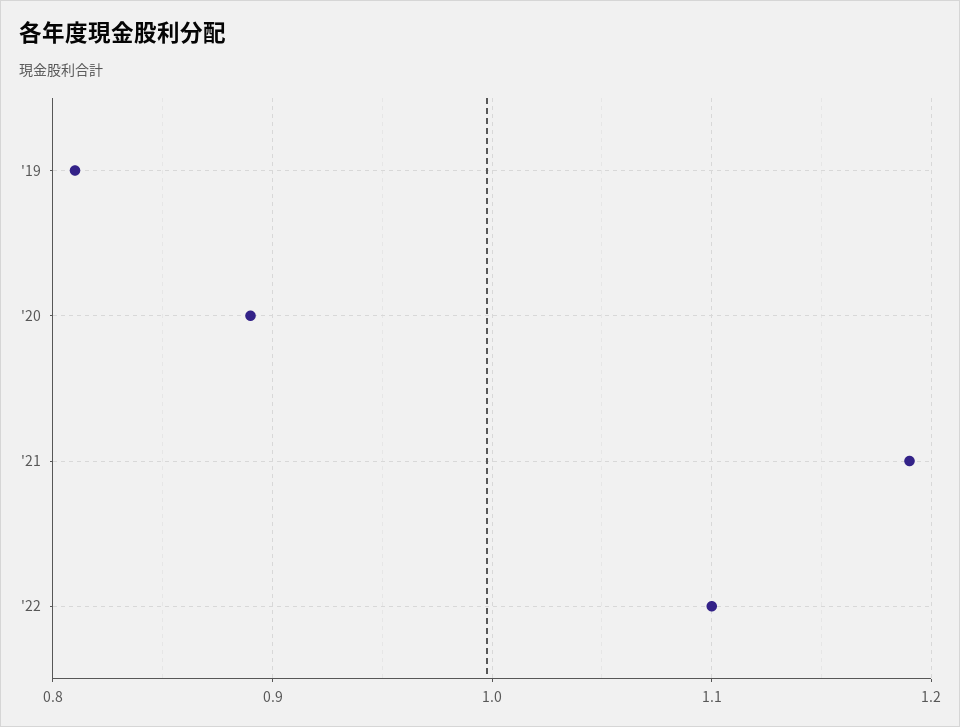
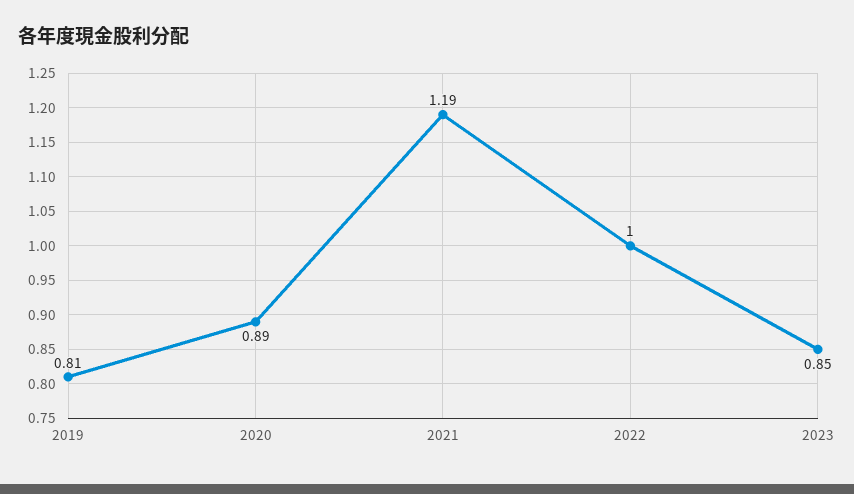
'22: 1.1 -> 1
2023: none -> 0.85

